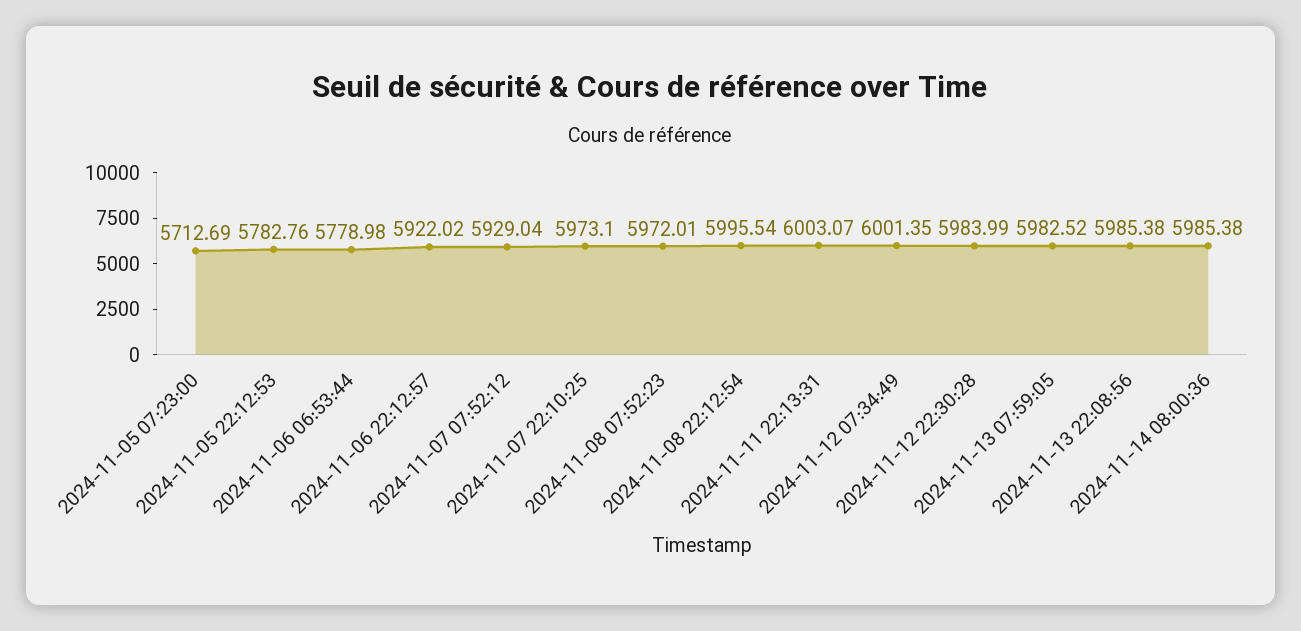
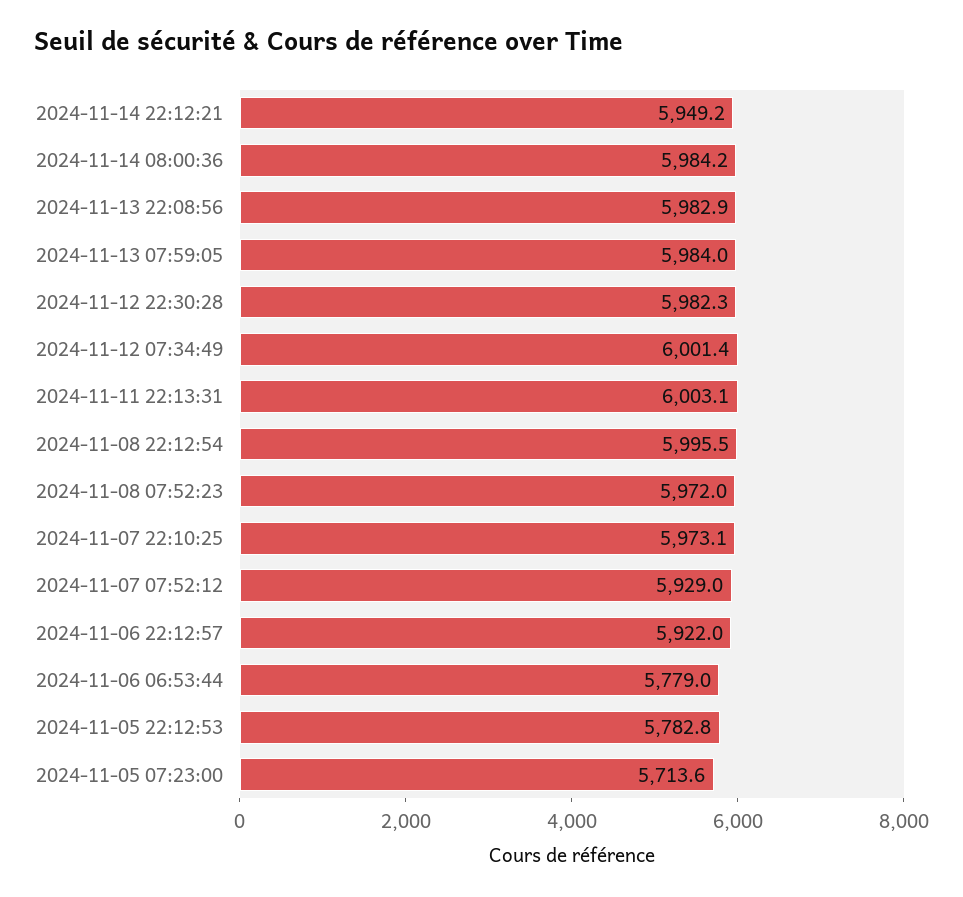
2024-11-05 07:23:00: 5712.69 -> 5713.6
2024-11-12 22:30:28: 5983.99 -> 5982.3
2024-11-13 07:59:05: 5982.52 -> 5984
2024-11-13 22:08:56: 5985.38 -> 5982.9
2024-11-14 08:00:36: 5985.38 -> 5984.2
2024-11-14 22:12:21: none -> 5949.2

